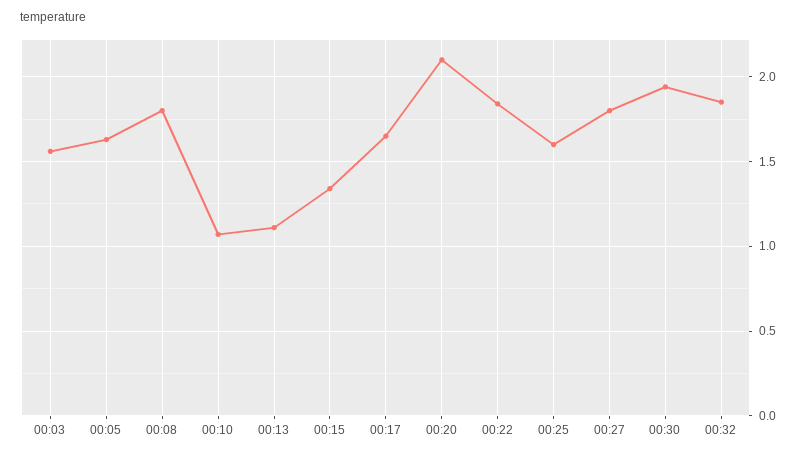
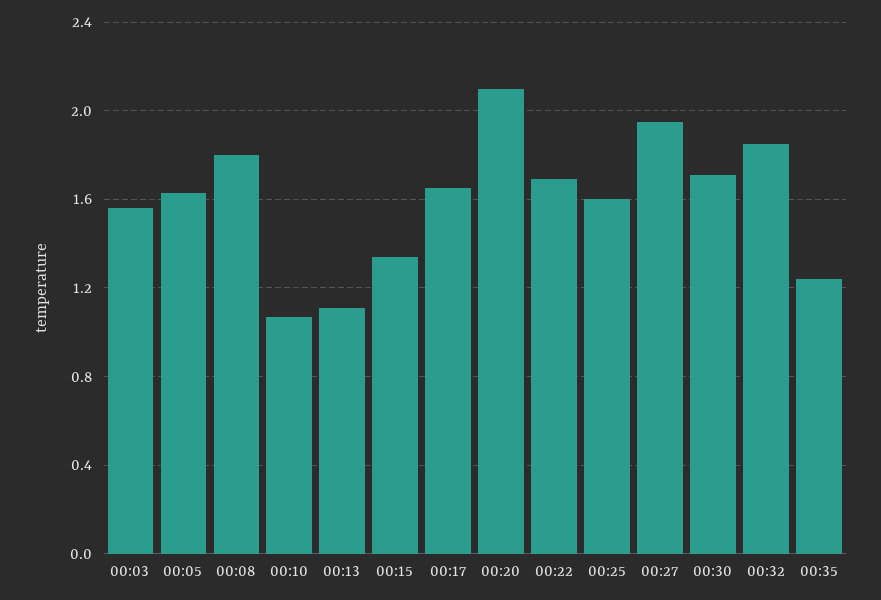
00:22: 1.85 -> 1.7
00:27: 1.8 -> 1.95
00:30: 1.95 -> 1.7
00:35: none -> 1.25

